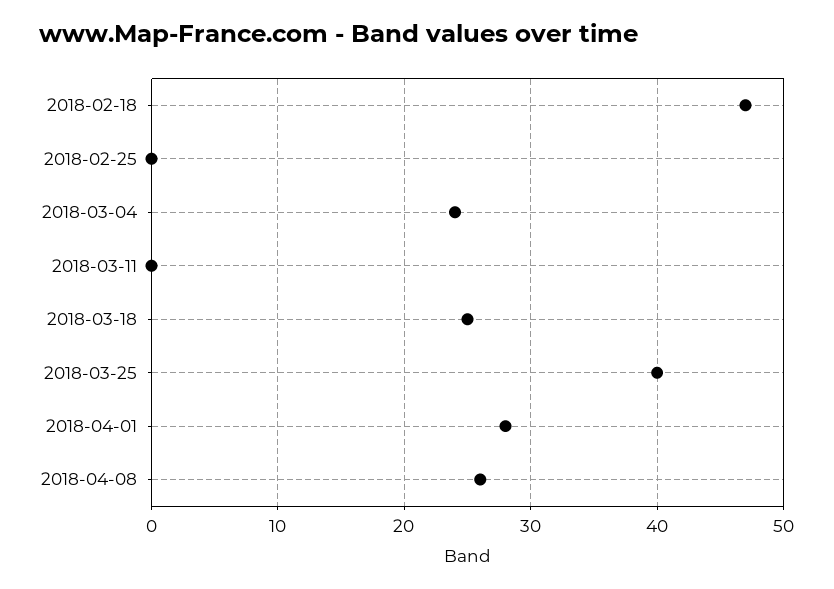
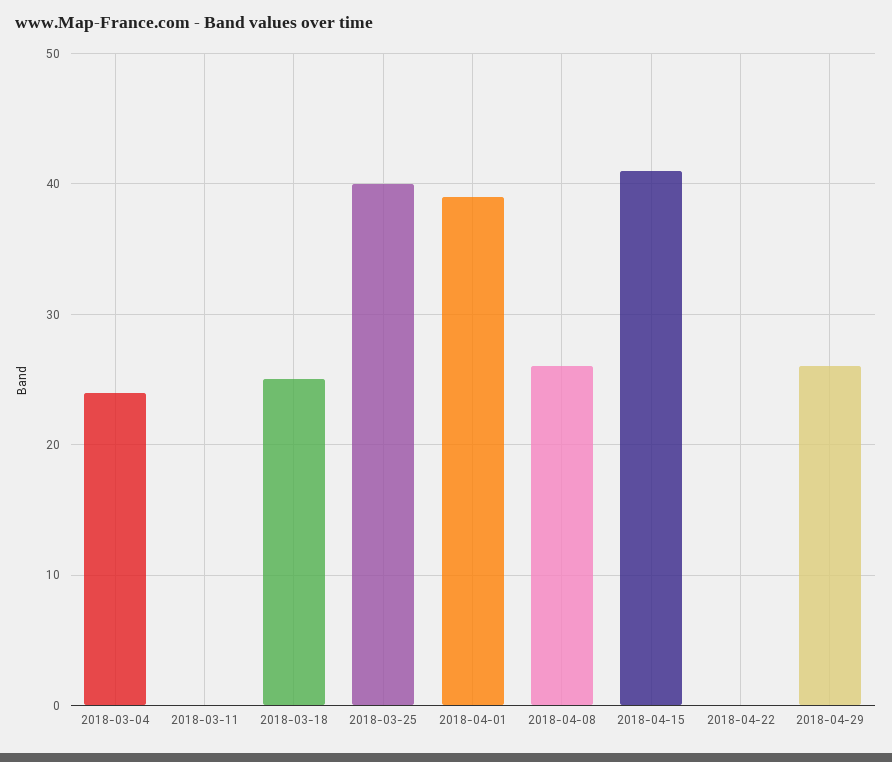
2018-02-18: 47 -> none
2018-02-25: 0 -> none
2018-04-01: 28 -> 39
2018-04-15: none -> 41
2018-04-22: none -> 0
2018-04-29: none -> 26

